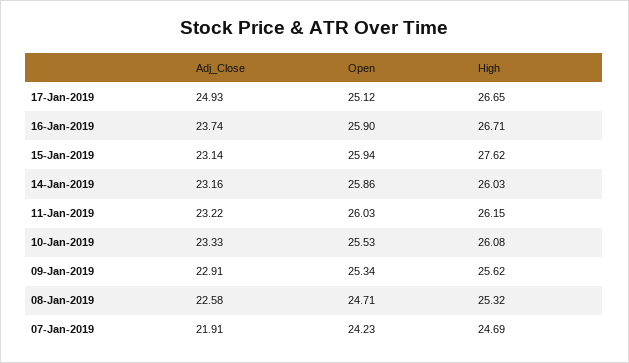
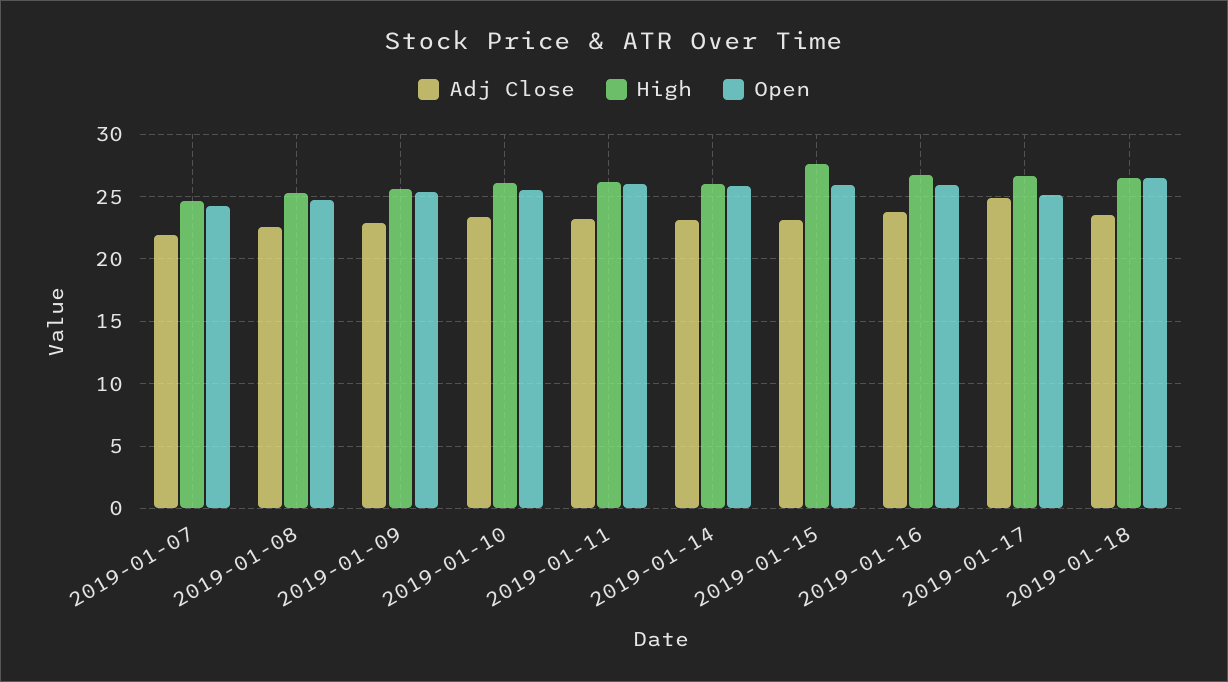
Adj_Close, 2019-01-18: none -> 23.5
High, 2019-01-18: none -> 26.5
Open, 2019-01-18: none -> 26.5

